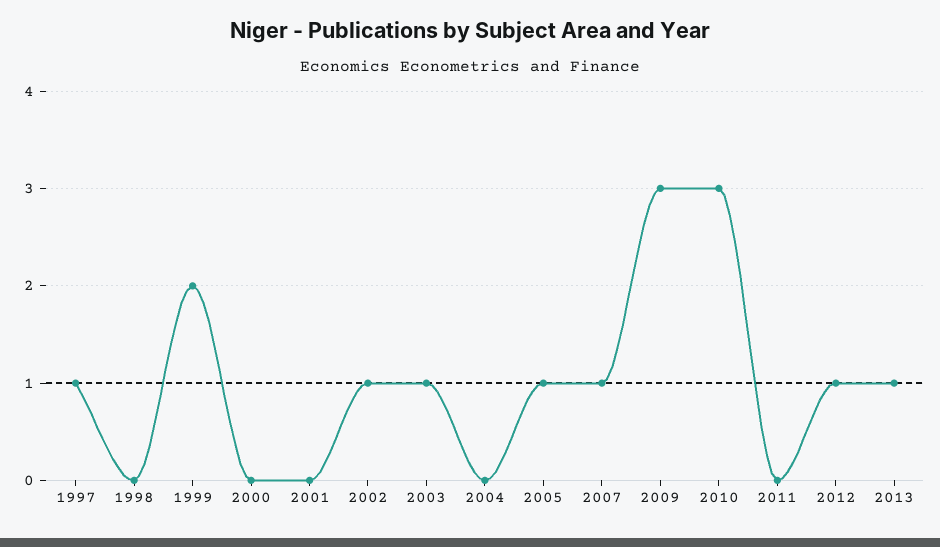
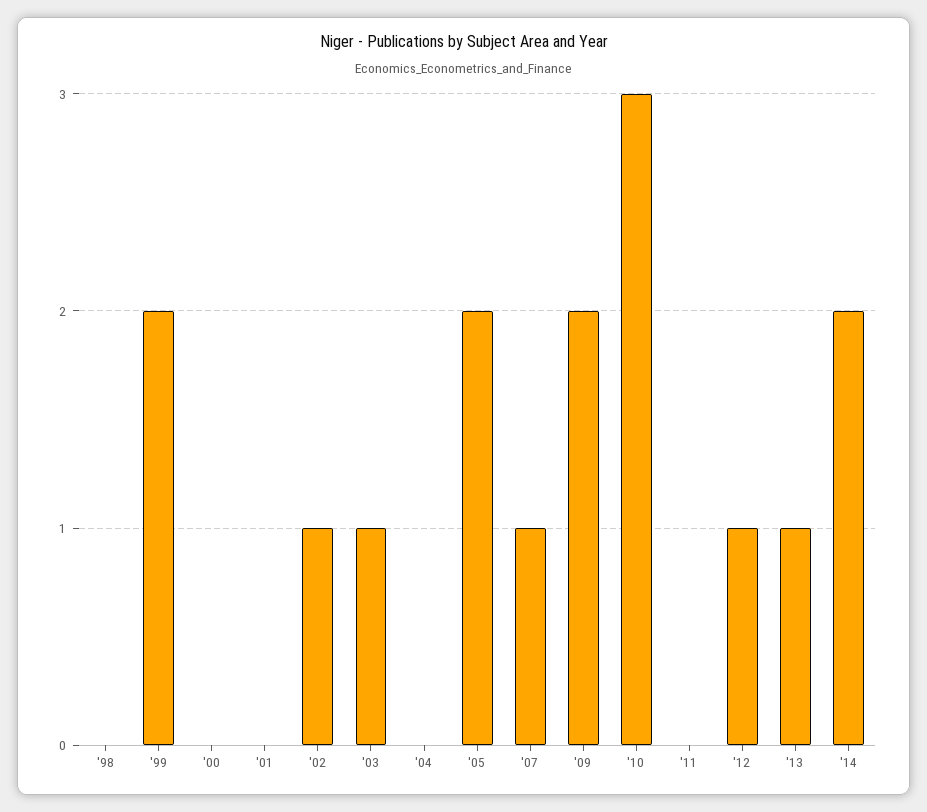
1997: 1 -> none
2005: 1 -> 2
2009: 3 -> 2
'14: none -> 2

